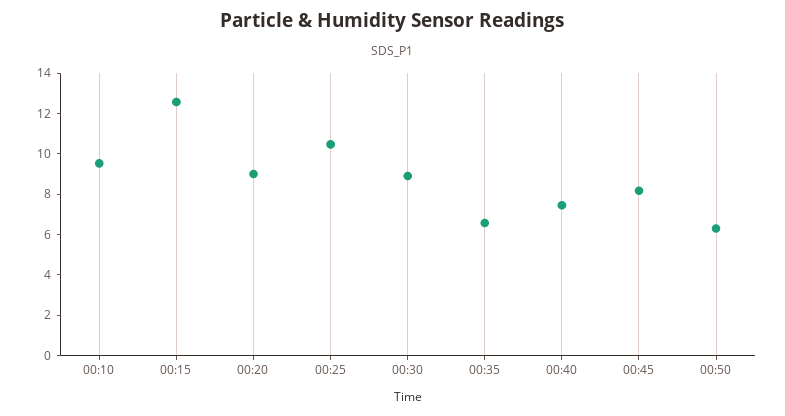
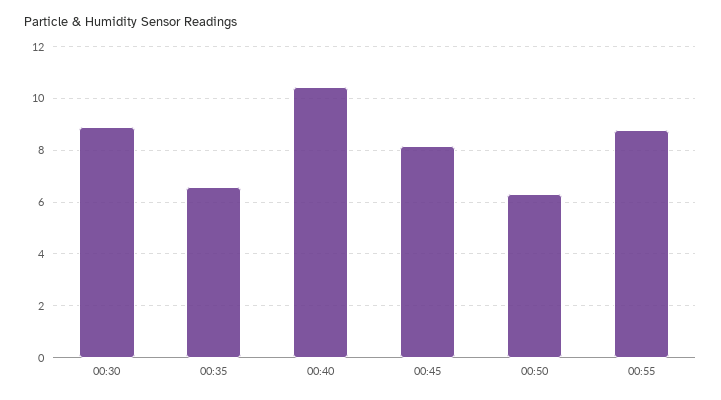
00:10: 9.5 -> none
00:15: 12.5 -> none
00:20: 9 -> none
00:25: 10.5 -> none
00:40: 7.5 -> 10.5
00:55: none -> 8.75

